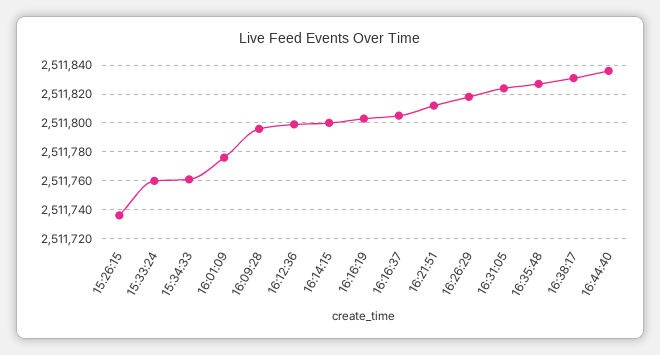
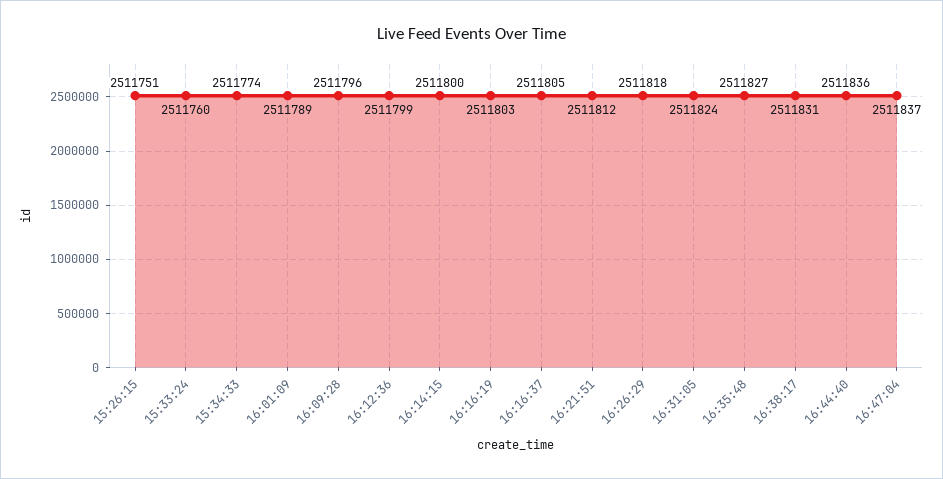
15:26:15: 2511735 -> 2511751
15:34:33: 2511760 -> 2511774
16:01:09: 2511775 -> 2511789
16:47:04: none -> 2511837

